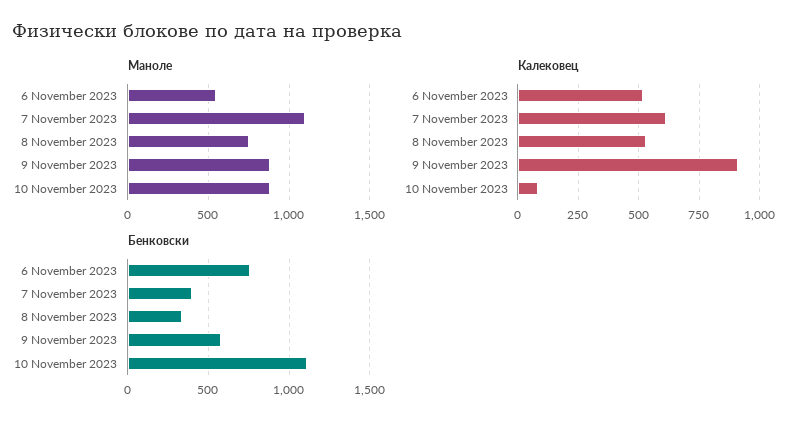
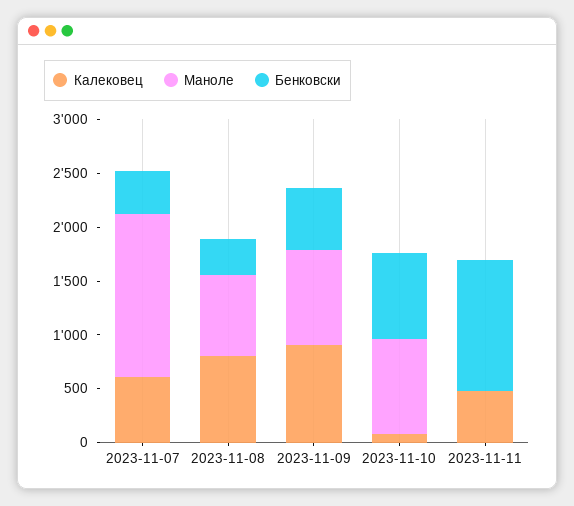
Маноле, 6 November 2023: 550 -> none
Маноле, 7 November 2023: 1100 -> 1500
Калековец, 6 November 2023: 525 -> none
Калековец, 8 November 2023: 525 -> 800
Бенковски, 6 November 2023: 750 -> none
Бенковски, 10 November 2023: 1100 -> 800
Калековец, 2023-11-11: none -> 500
Маноле, 2023-11-11: none -> 0
Бенковски, 2023-11-11: none -> 1200

